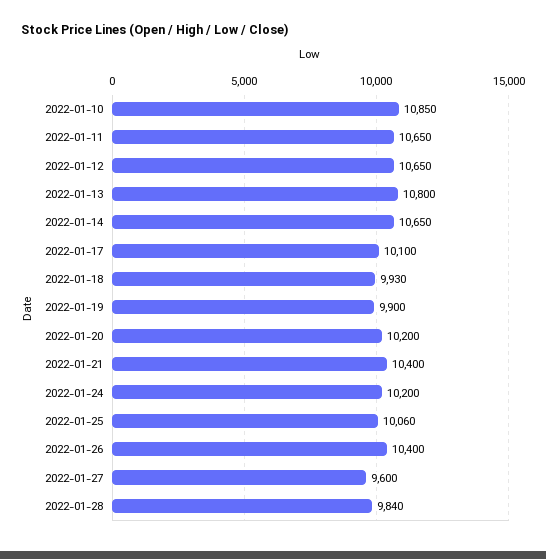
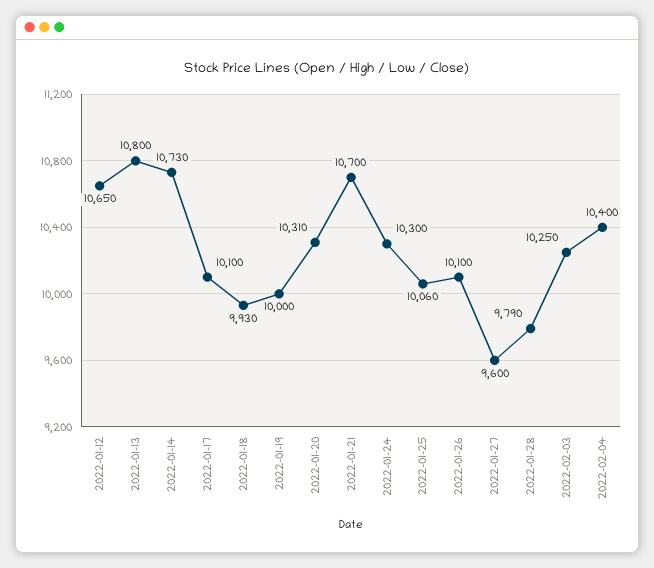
2022-01-10: 10850 -> none
2022-01-11: 10650 -> none
2022-01-14: 10650 -> 10730
2022-01-19: 9900 -> 10000
2022-01-20: 10200 -> 10310
2022-01-21: 10400 -> 10700
2022-01-24: 10200 -> 10300
2022-01-26: 10400 -> 10100
2022-01-28: 9840 -> 9790
2022-02-03: none -> 10250
2022-02-04: none -> 10400

